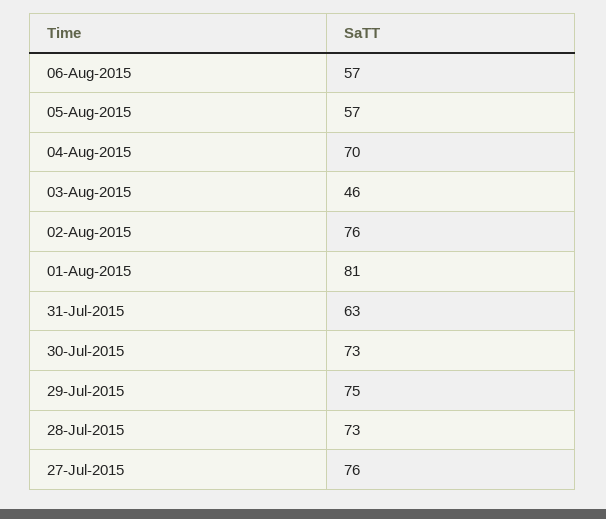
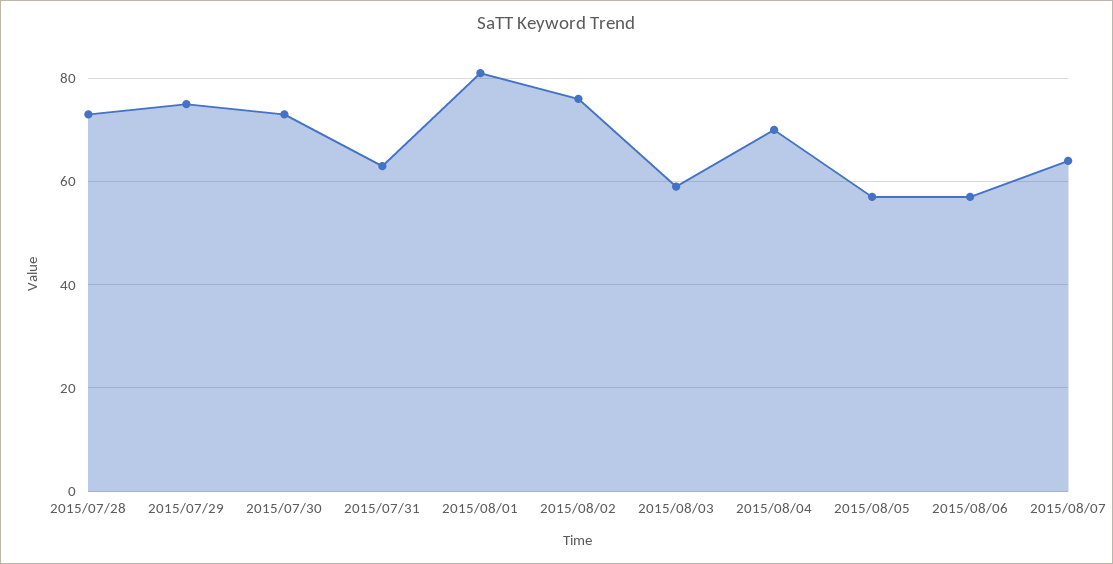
03-Aug-2015: 46 -> 60
27-Jul-2015: 76 -> none
2015/08/07: none -> 65

